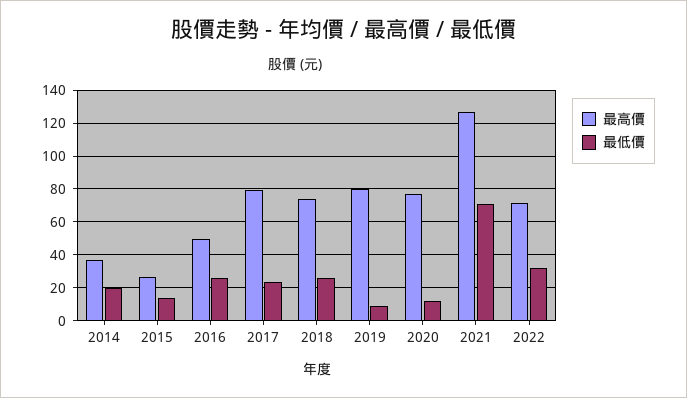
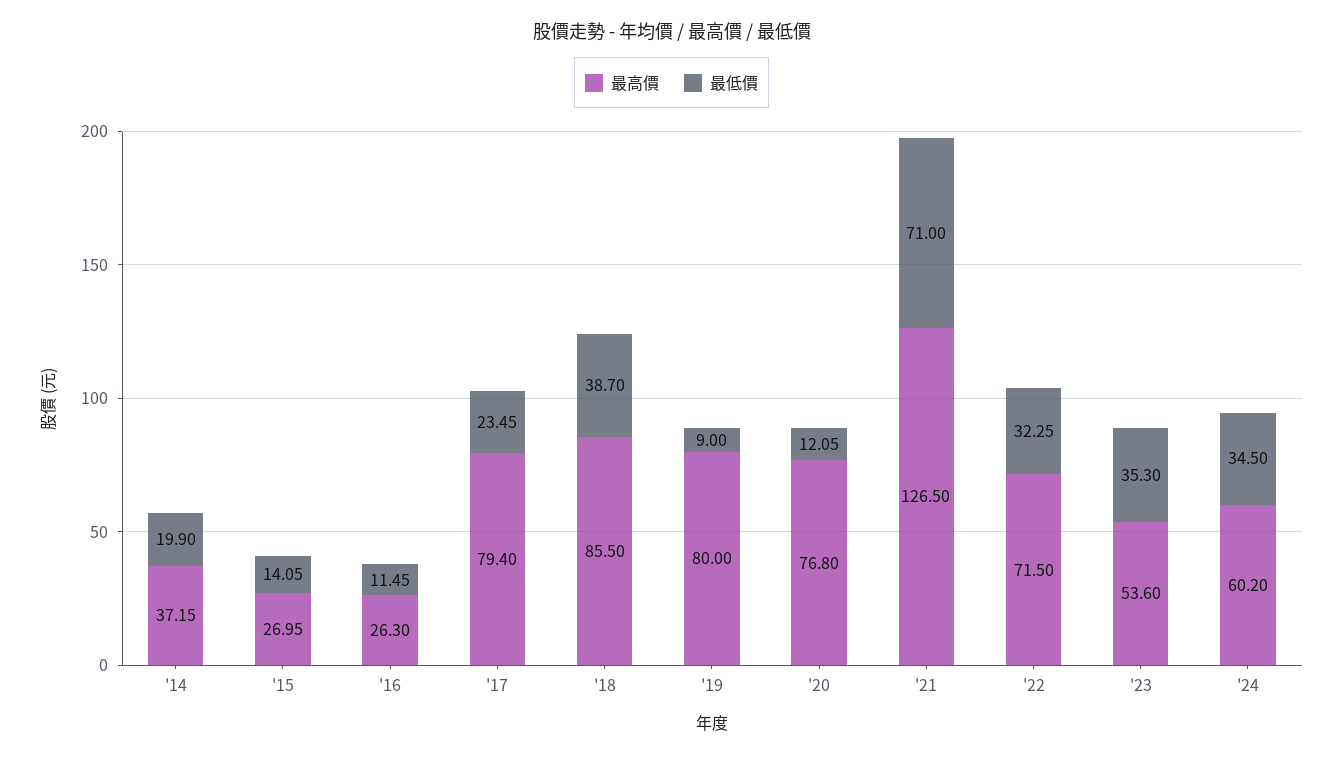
最高價, 2016: 50 -> 26.3
最低價, 2016: 25 -> 11.45
最高價, 2018: 75 -> 85.5
最低價, 2018: 25 -> 38.7
最高價, '23: none -> 53.6
最低價, '23: none -> 35.3
最高價, '24: none -> 60.2
最低價, '24: none -> 34.5

